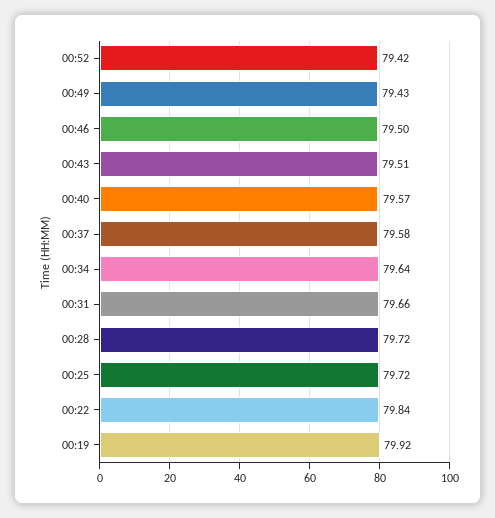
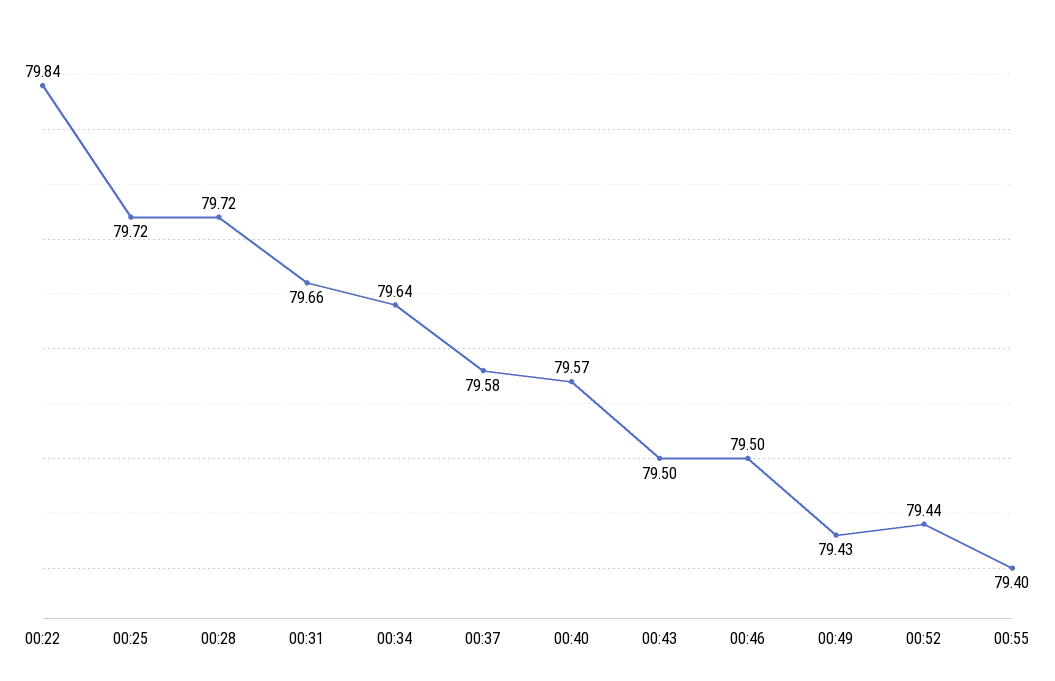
00:52: 79.42 -> 79.44
00:43: 79.51 -> 79.5
00:19: 79.92 -> none
00:55: none -> 79.4

